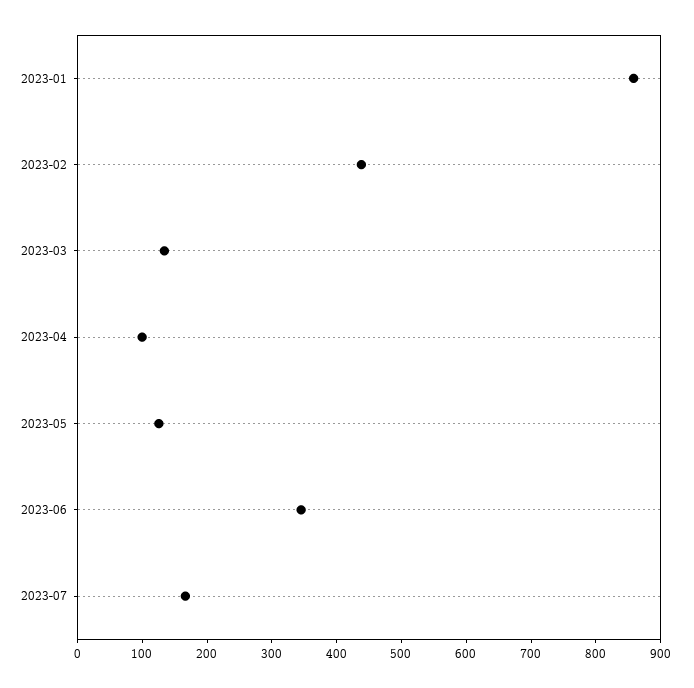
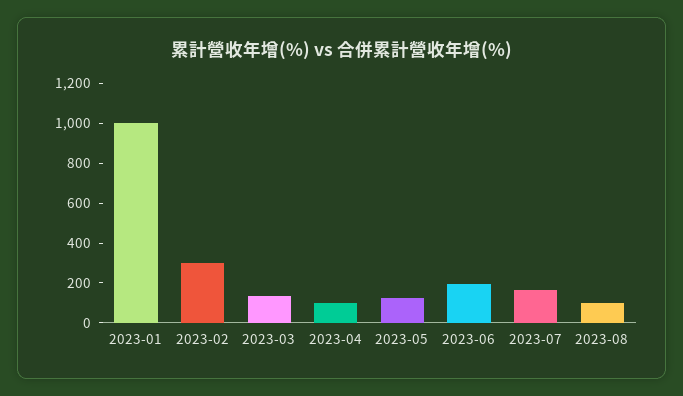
2023-01: 860 -> 1000
2023-02: 440 -> 300
2023-06: 340 -> 200
2023-08: none -> 100

